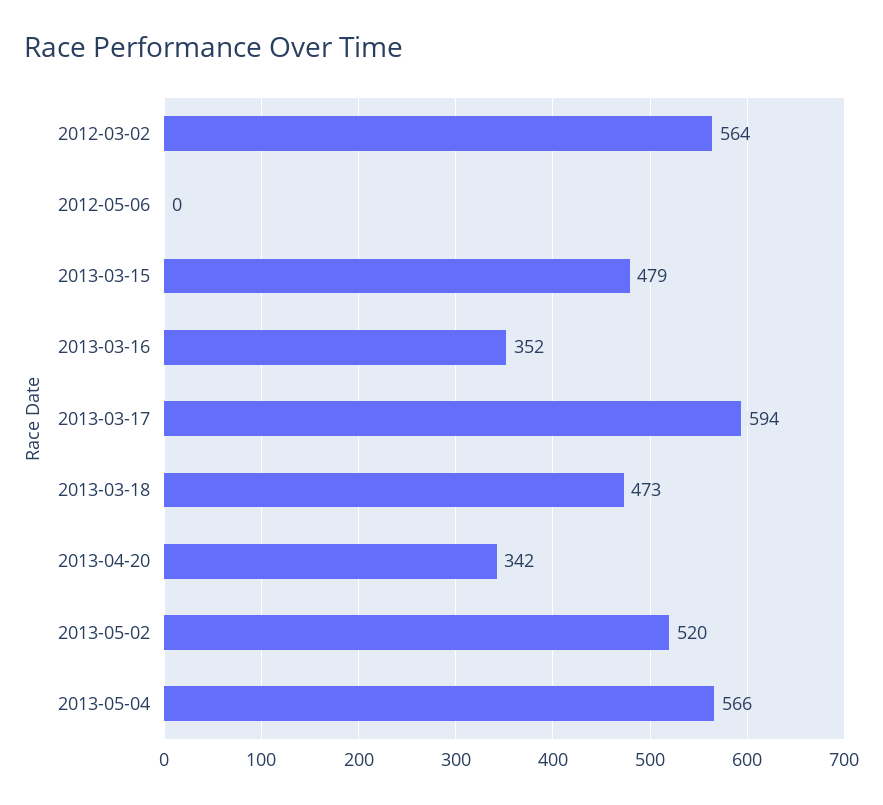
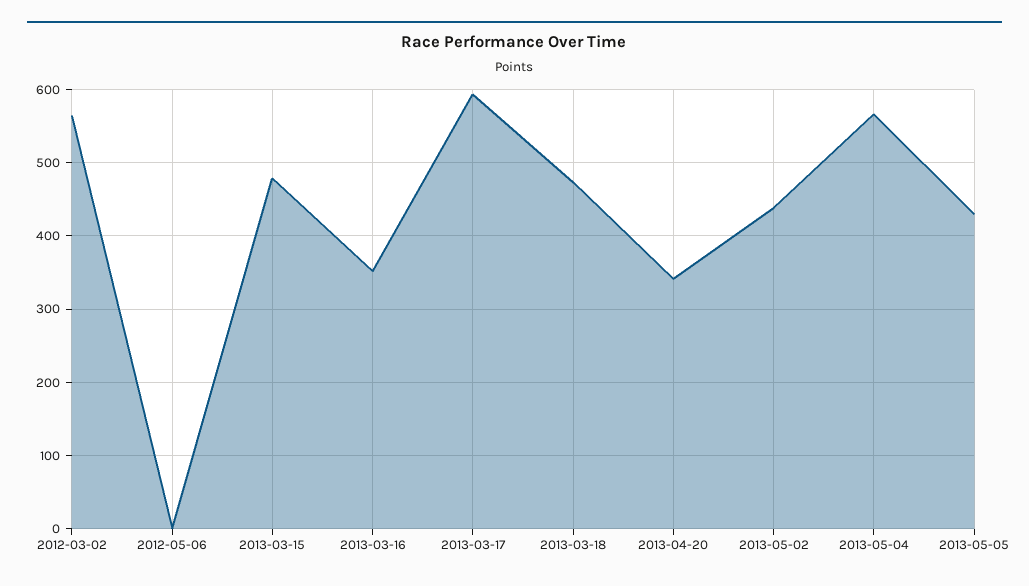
2013-05-02: 520 -> 440
2013-05-05: none -> 430

